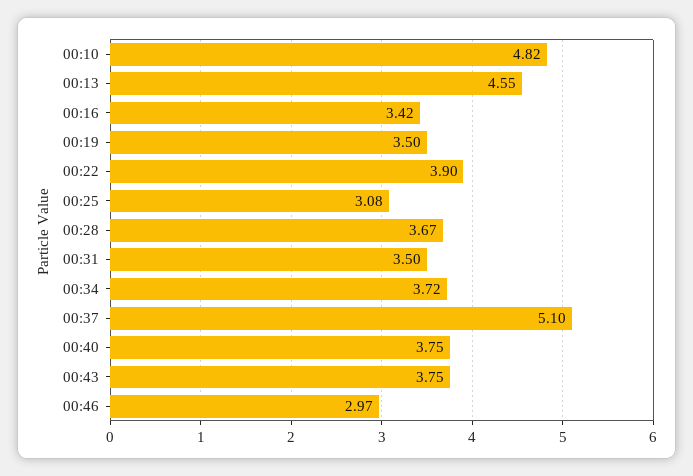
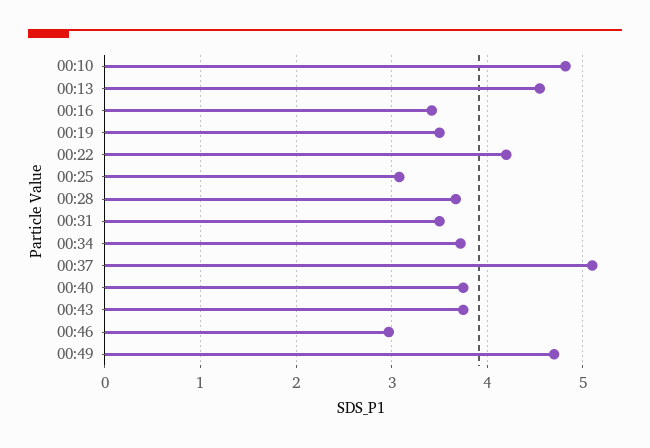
00:22: 3.9 -> 4.2
00:49: none -> 4.7

